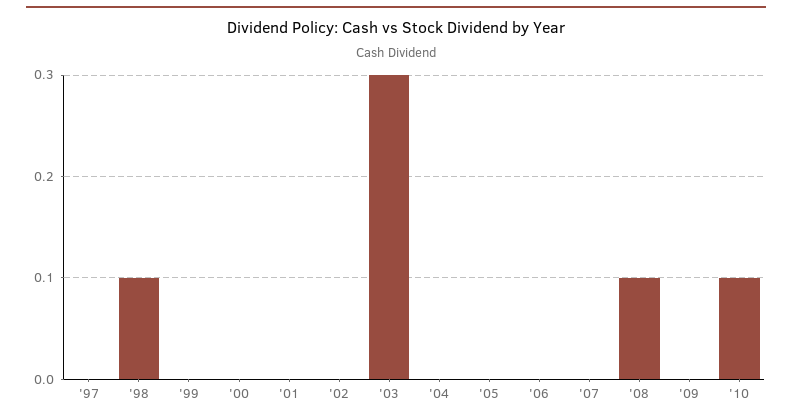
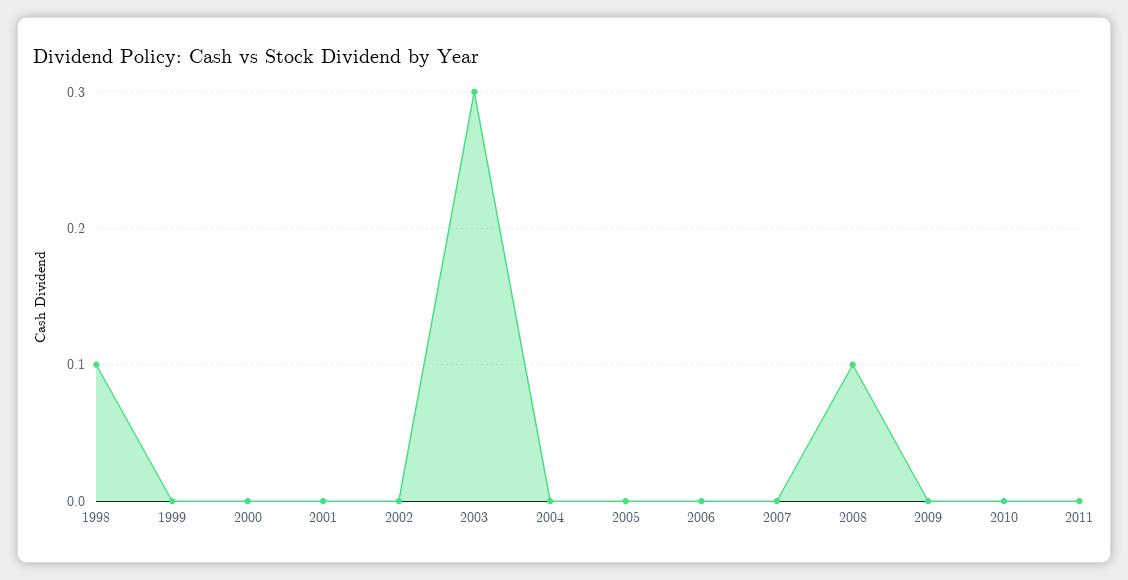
'97: 0 -> none
'10: 0.1 -> 0
2011: none -> 0

